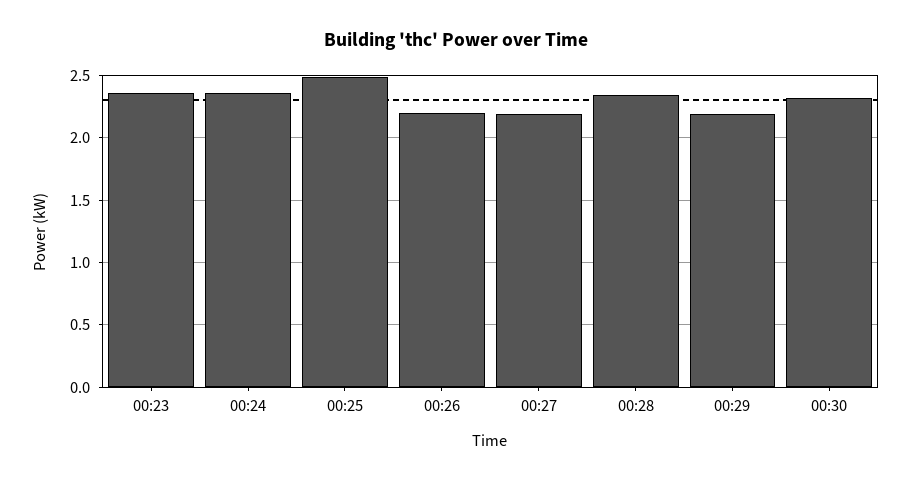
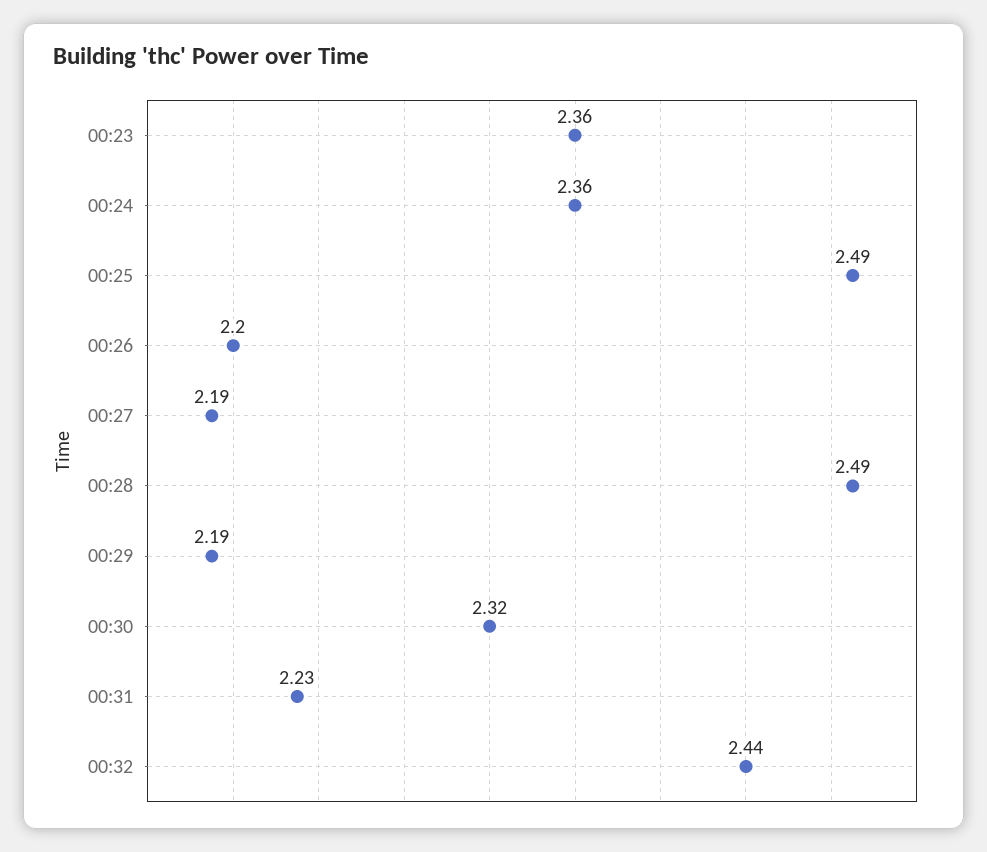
00:28: 2.35 -> 2.49
00:31: none -> 2.23
00:32: none -> 2.44

